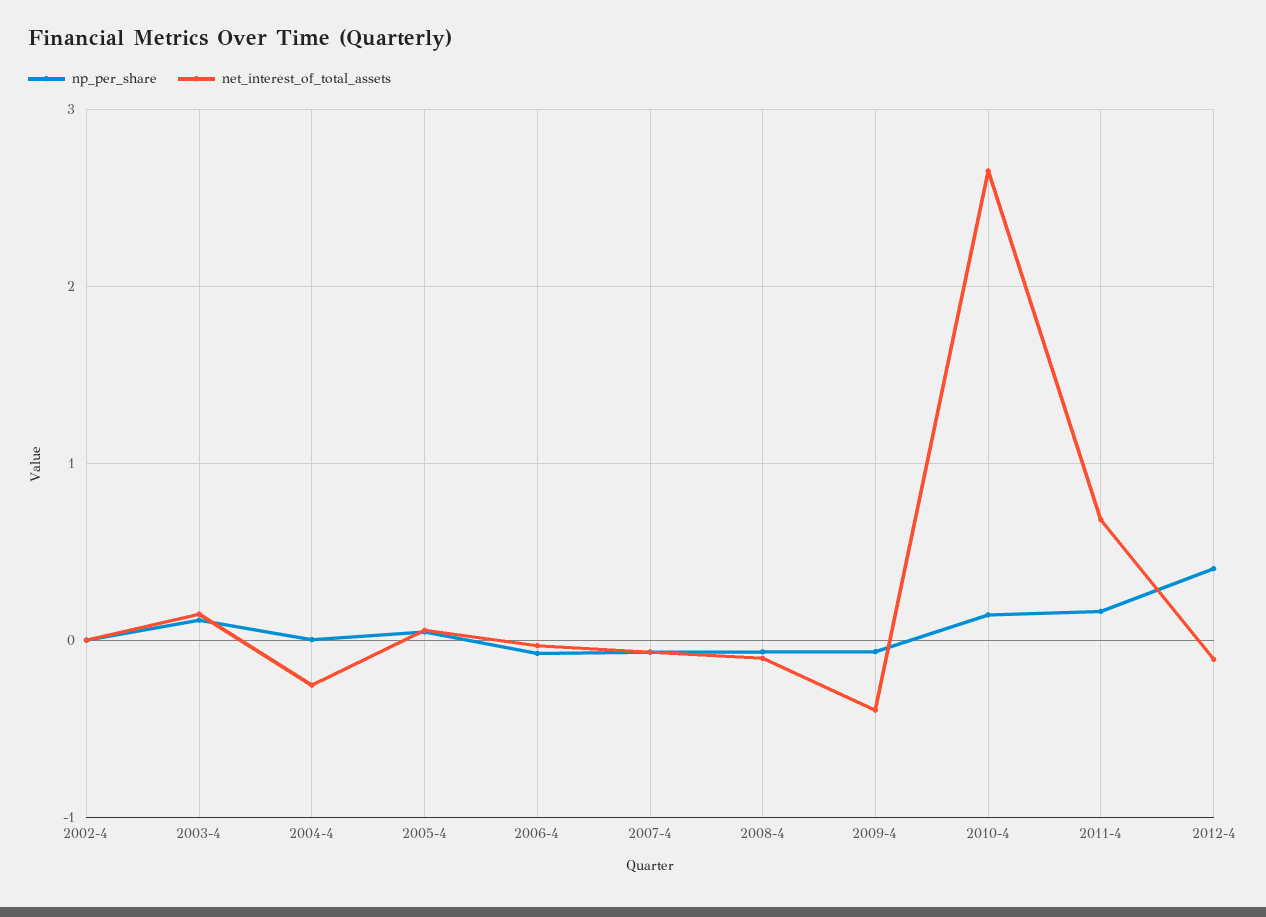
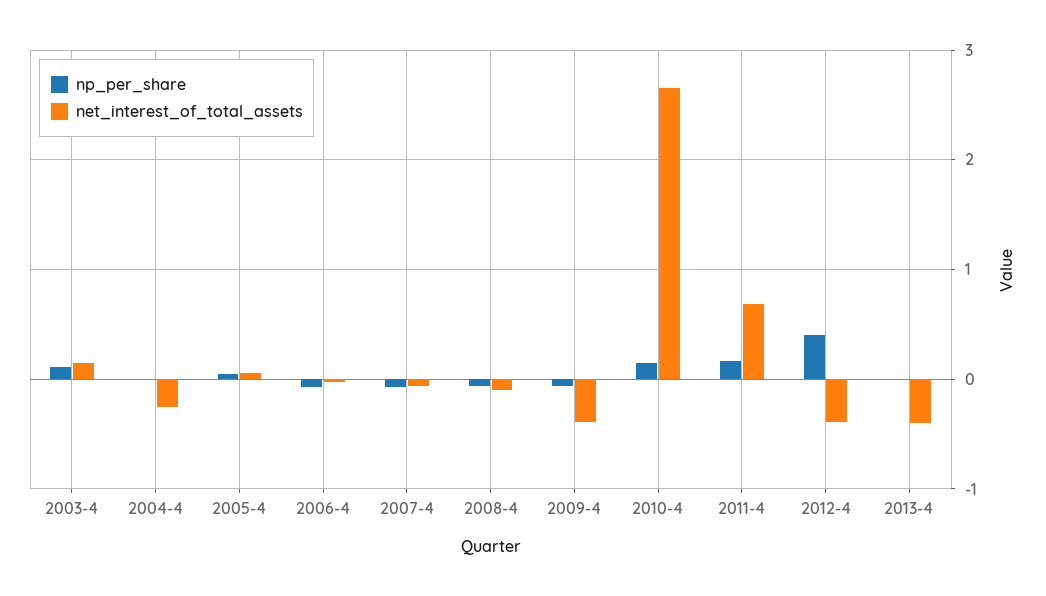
np_per_share, 2002-4: 0 -> none
net_interest_of_total_assets, 2002-4: 0 -> none
net_interest_of_total_assets, 2012-4: -0.1 -> -0.4
np_per_share, 2013-4: none -> 0
net_interest_of_total_assets, 2013-4: none -> -0.4

